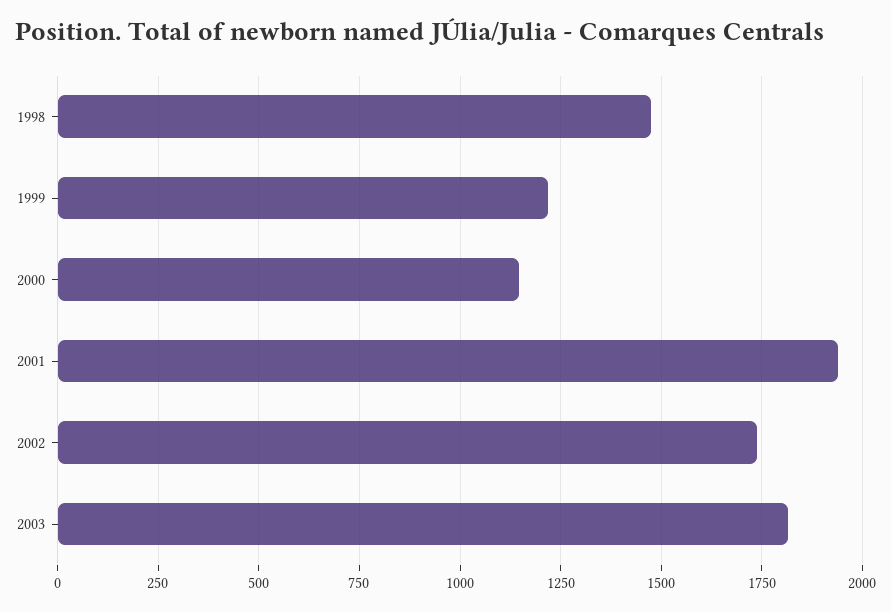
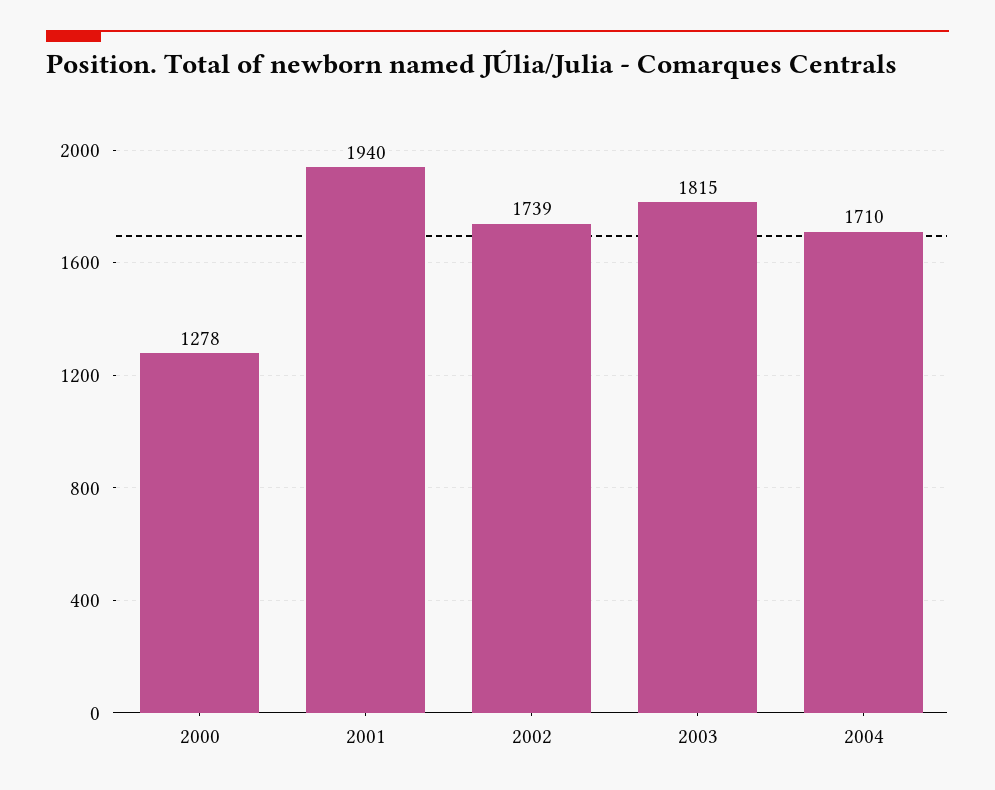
1998: 1475 -> none
1999: 1225 -> none
2000: 1150 -> 1278
2004: none -> 1710

